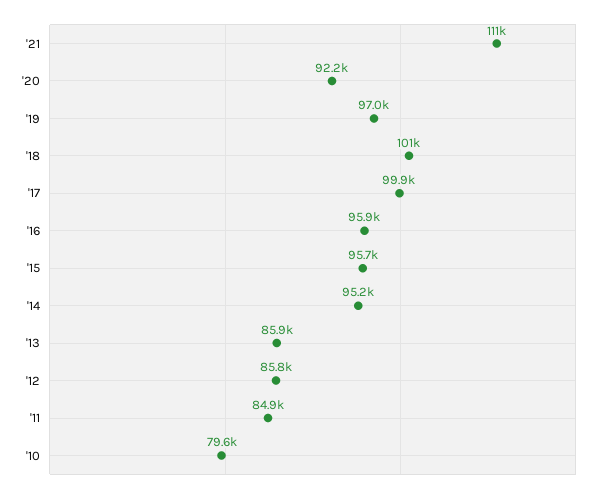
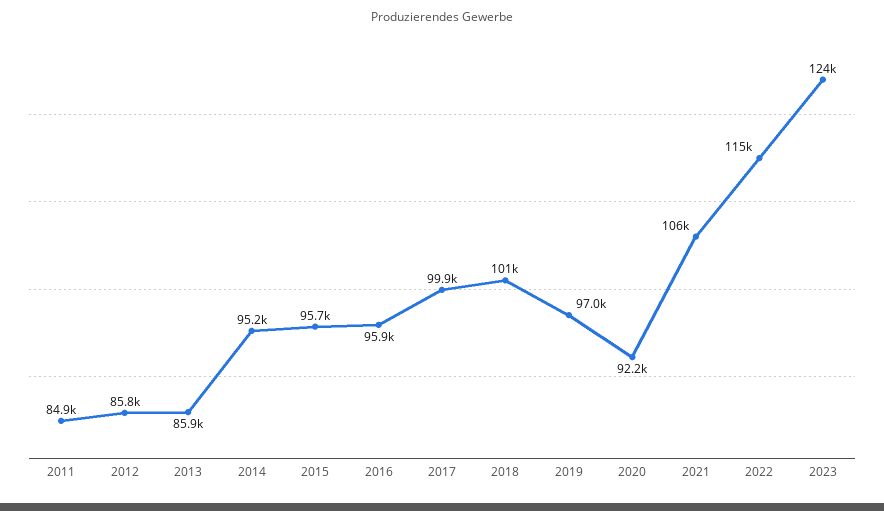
'21: 111000 -> 106000
'10: 79600 -> none
2022: none -> 115000
2023: none -> 124000

